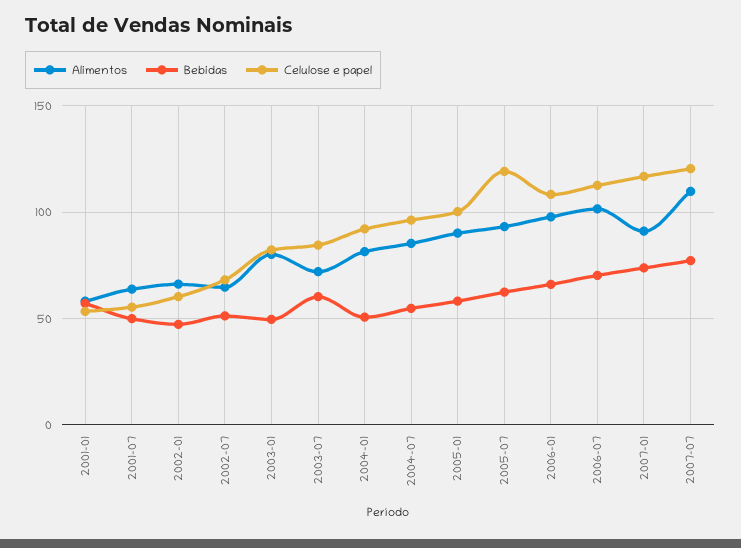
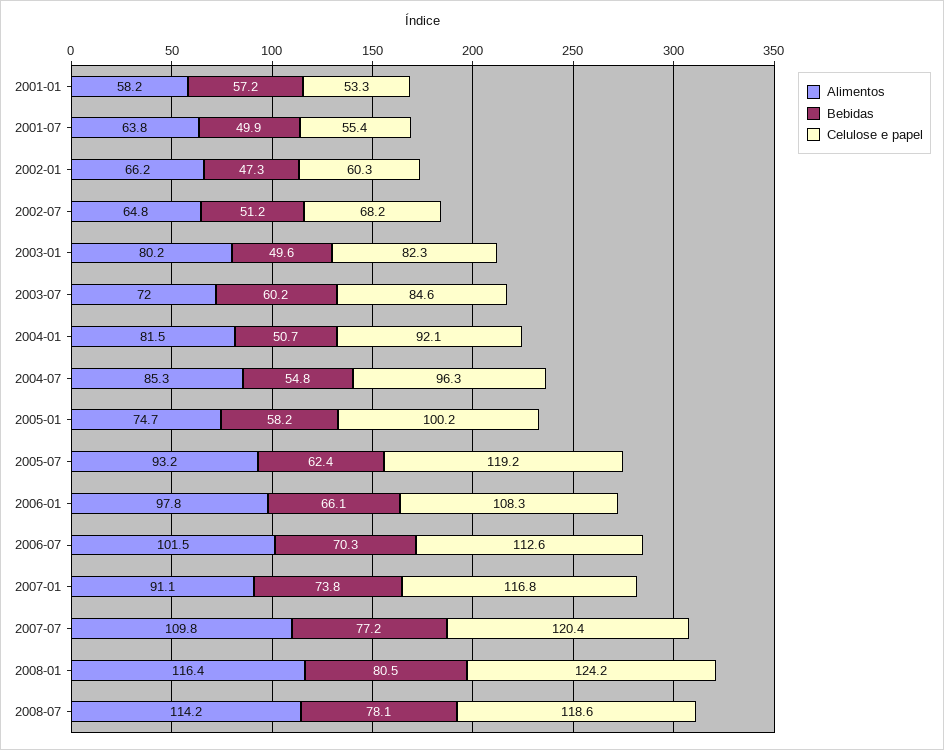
Alimentos, 2005-01: 90 -> 74.7
Alimentos, 2008-01: none -> 116.4
Bebidas, 2008-01: none -> 80.5
Celulose e papel, 2008-01: none -> 124.2
Alimentos, 2008-07: none -> 114.2
Bebidas, 2008-07: none -> 78.1
Celulose e papel, 2008-07: none -> 118.6

